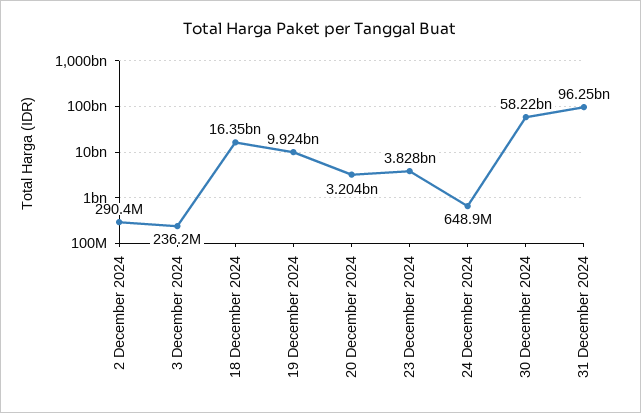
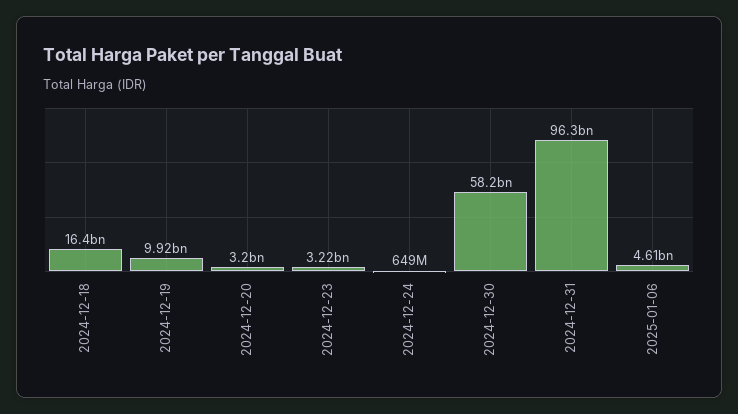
2 December 2024: 290400000 -> none
3 December 2024: 236200000 -> none
23 December 2024: 3828000000 -> 3220000000
2025-01-06: none -> 4610000000

